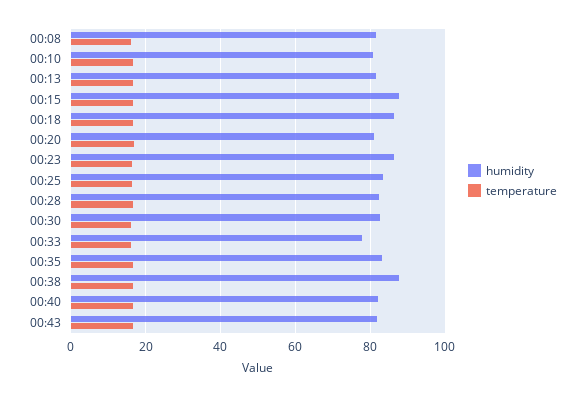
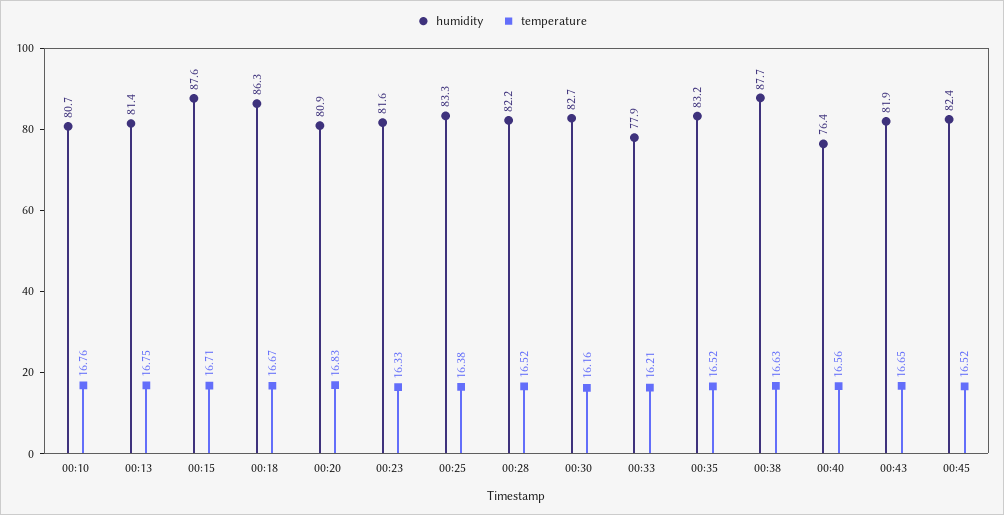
humidity, 00:08: 82 -> none
temperature, 00:08: 16 -> none
humidity, 00:23: 86 -> 81.6
humidity, 00:40: 82 -> 76.4
humidity, 00:45: none -> 82.4
temperature, 00:45: none -> 16.52

